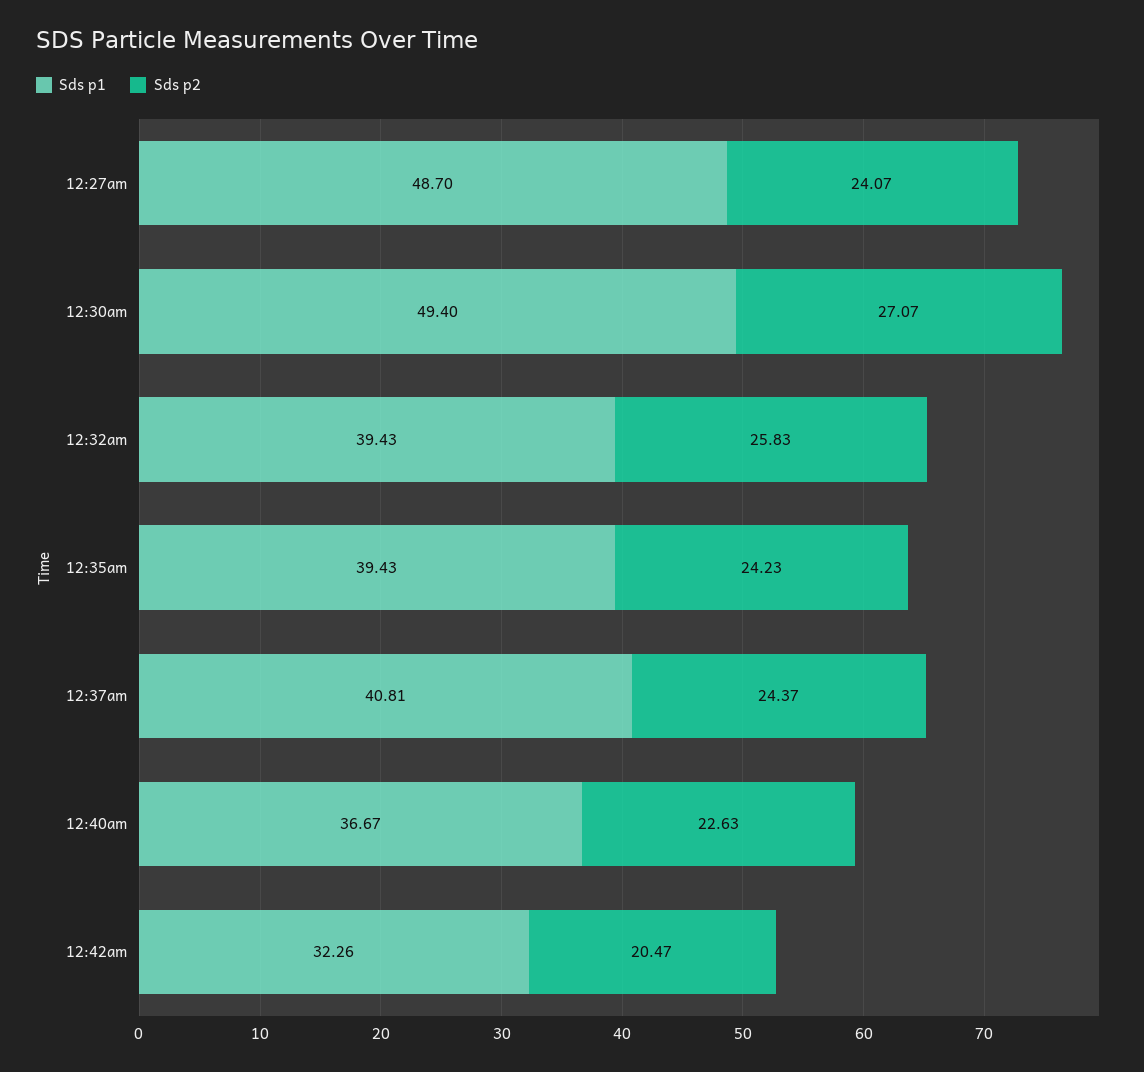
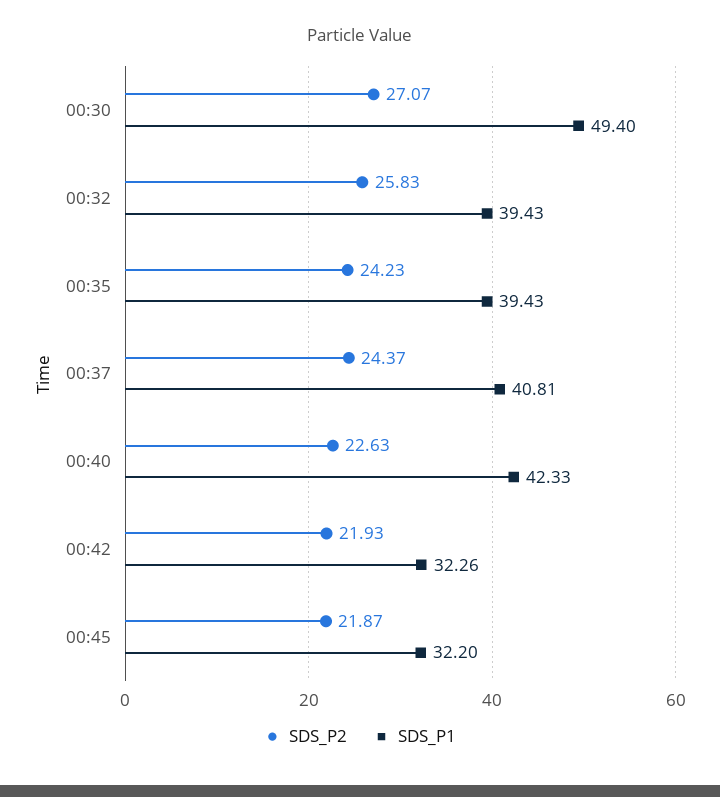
Sds p1, 12:27am: 48.7 -> none
Sds p2, 12:27am: 24.07 -> none
Sds p1, 12:40am: 36.67 -> 42.33
Sds p2, 12:42am: 20.47 -> 21.93
Sds p2, 00:45: none -> 21.87
Sds p1, 00:45: none -> 32.2

